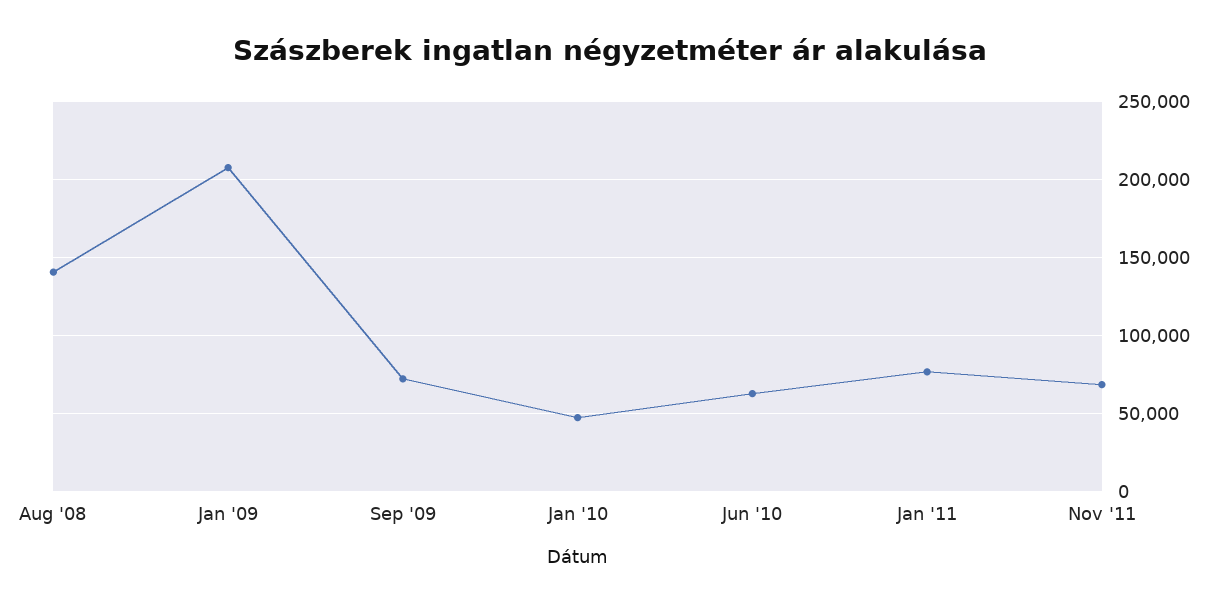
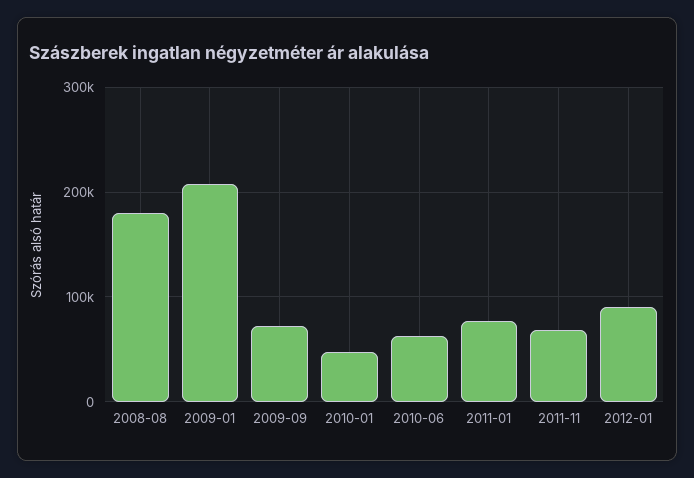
Aug '08: 140000 -> 180000
2012-01: none -> 90000

